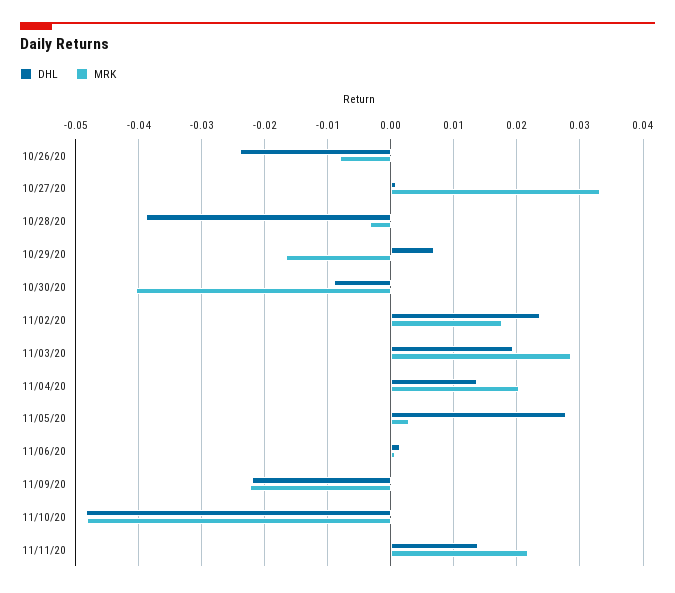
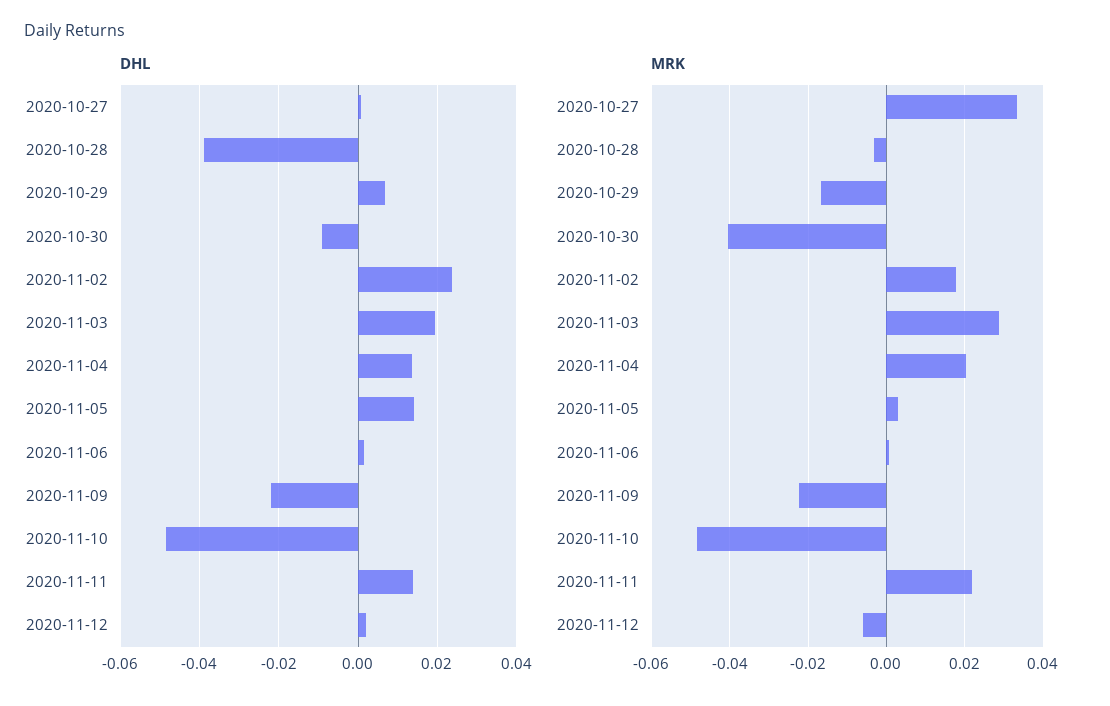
DHL, 10/26/20: -0.024 -> none
MRK, 10/26/20: -0.008 -> none
DHL, 11/05/20: 0.028 -> 0.014
DHL, 2020-11-12: none -> 0.002
MRK, 2020-11-12: none -> -0.006

